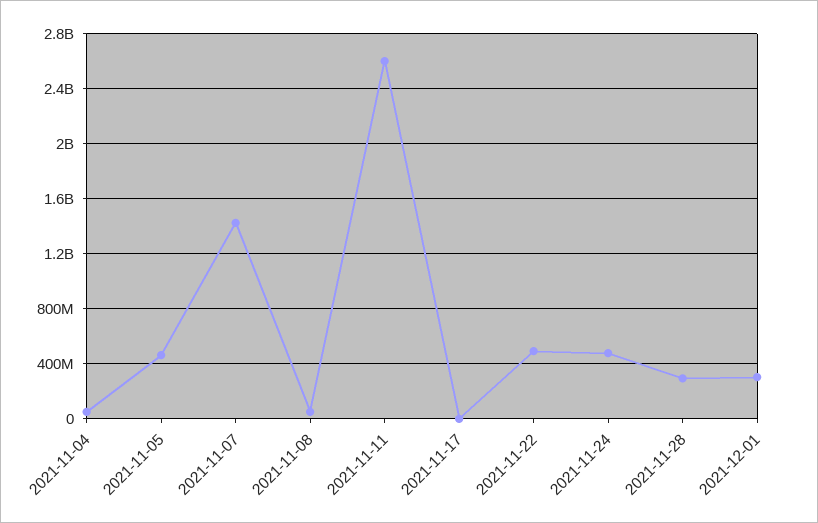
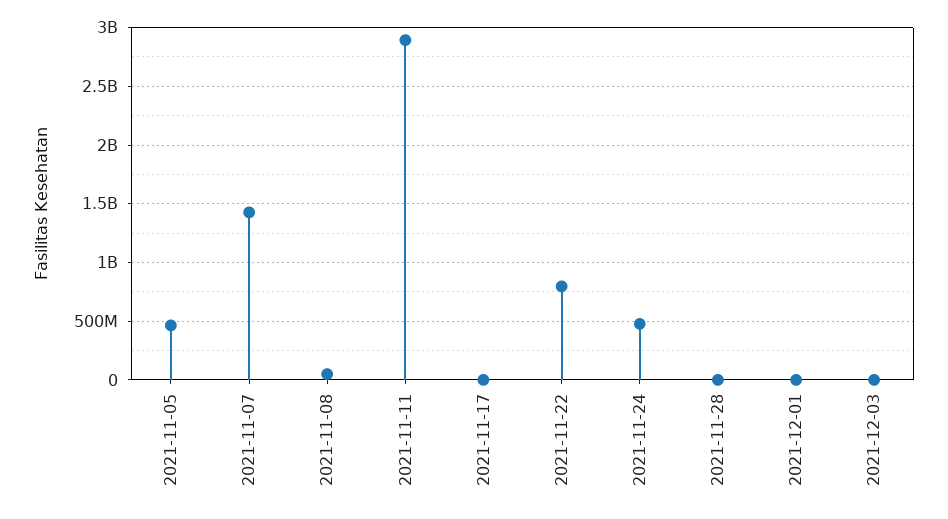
2021-11-04: 50000000 -> none
2021-11-11: 2600000000 -> 2900000000
2021-11-22: 500000000 -> 800000000
2021-11-28: 300000000 -> 0
2021-12-01: 300000000 -> 0
2021-12-03: none -> 0

